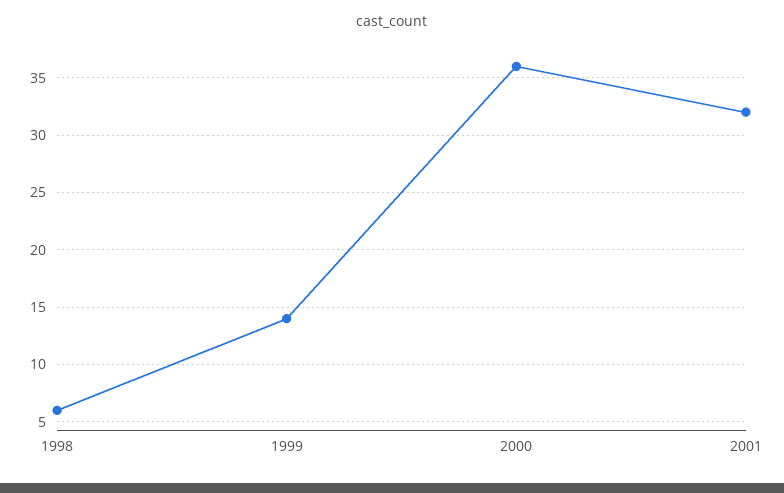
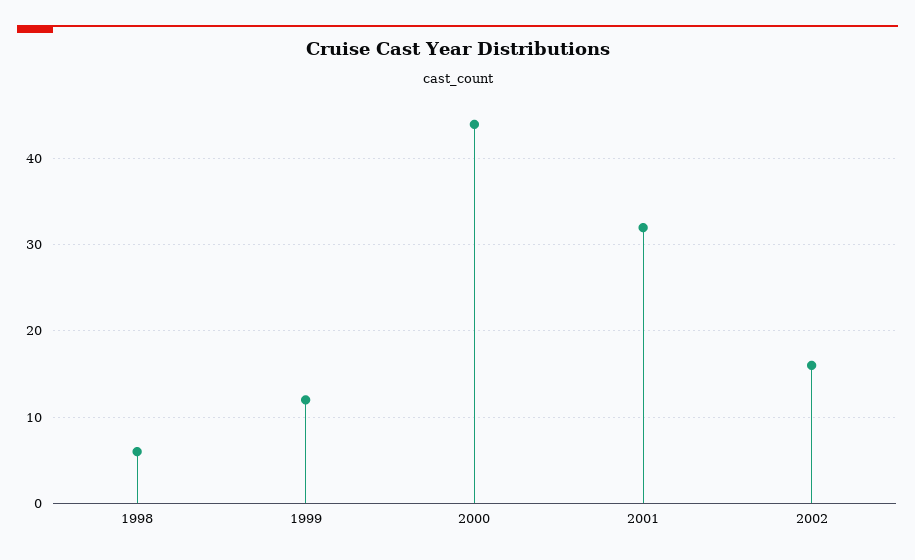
1999: 14 -> 12
2000: 36 -> 44
2002: none -> 16

